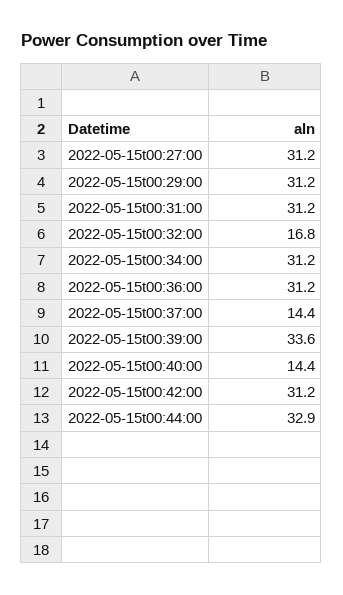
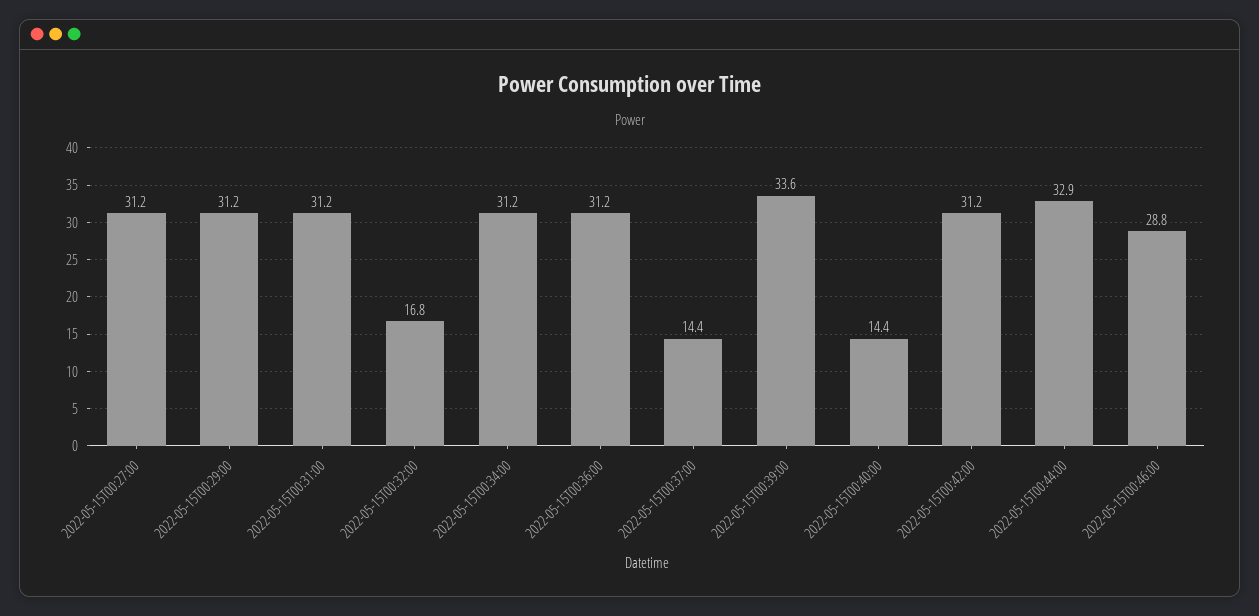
2022-05-15T00:46:00: none -> 28.8

